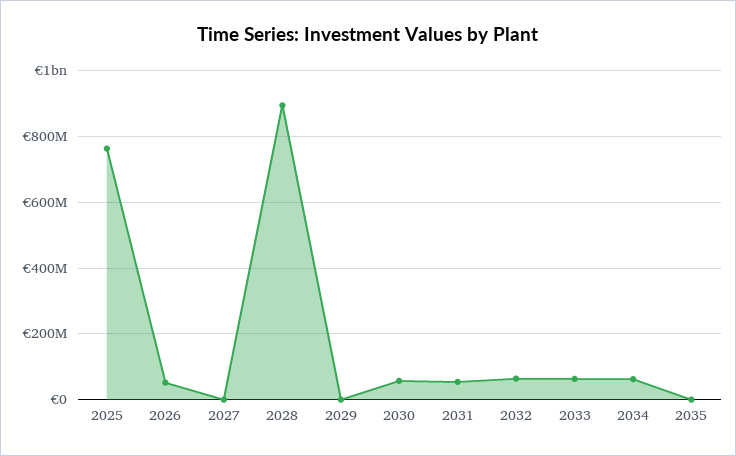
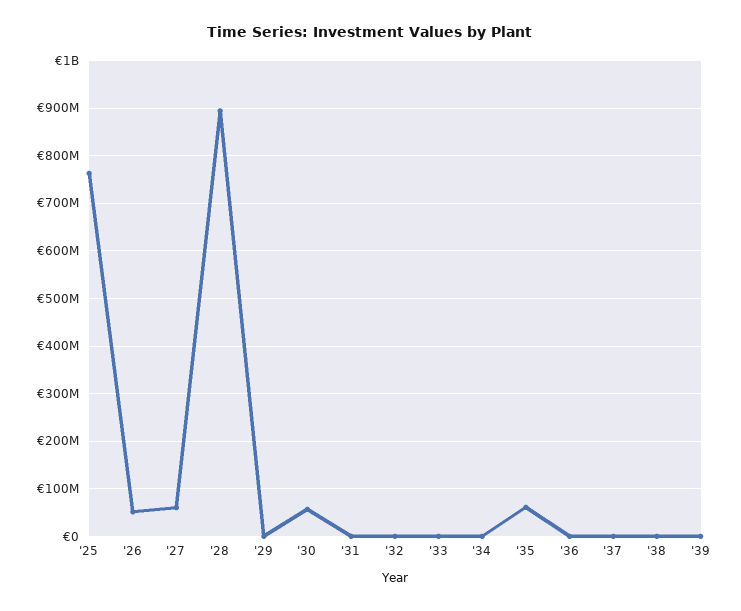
2027: 0 -> 60000000
2031: 60000000 -> 0
2032: 60000000 -> 0
2033: 60000000 -> 0
2034: 60000000 -> 0
2035: 0 -> 60000000
'36: none -> 0
'37: none -> 0
'38: none -> 0
'39: none -> 0

